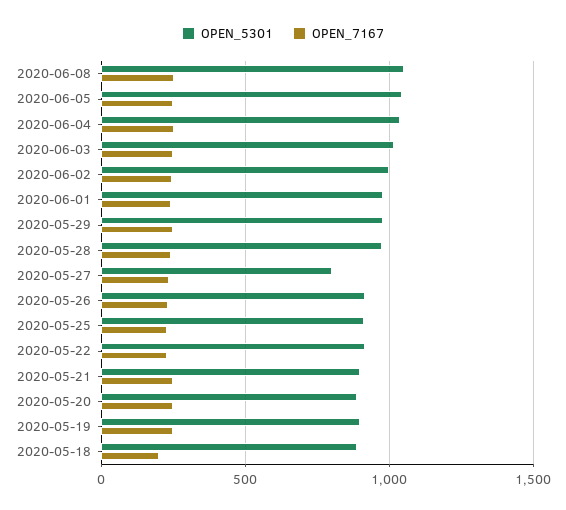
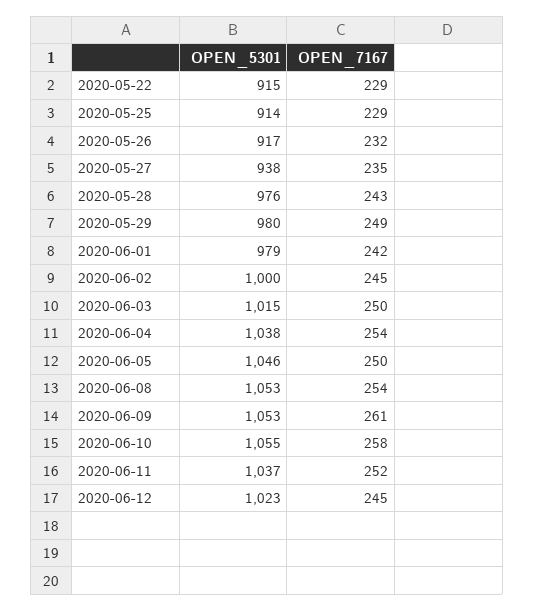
OPEN_5301, 2020-05-27: 800 -> 938
OPEN_5301, 2020-05-21: 900 -> none
OPEN_7167, 2020-05-21: 250 -> none
OPEN_5301, 2020-05-20: 900 -> none
OPEN_7167, 2020-05-20: 250 -> none
OPEN_5301, 2020-05-19: 900 -> none
OPEN_7167, 2020-05-19: 250 -> none
OPEN_5301, 2020-05-18: 900 -> none
OPEN_7167, 2020-05-18: 200 -> none
OPEN_5301, 2020-06-09: none -> 1053
OPEN_7167, 2020-06-09: none -> 261
OPEN_5301, 2020-06-10: none -> 1055
OPEN_7167, 2020-06-10: none -> 258
OPEN_5301, 2020-06-11: none -> 1037
OPEN_7167, 2020-06-11: none -> 252
OPEN_5301, 2020-06-12: none -> 1023
OPEN_7167, 2020-06-12: none -> 245

